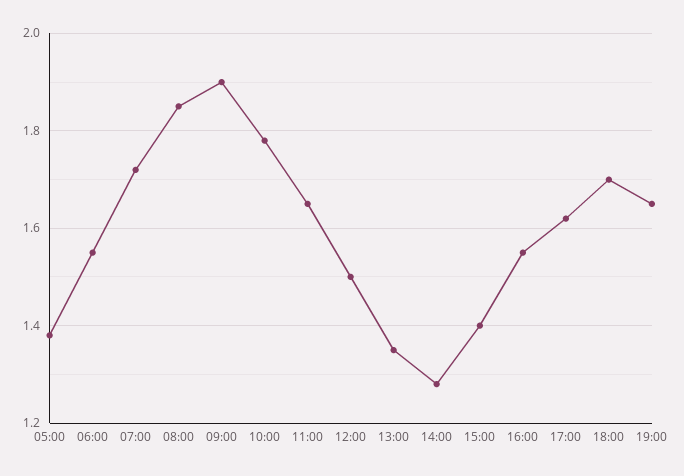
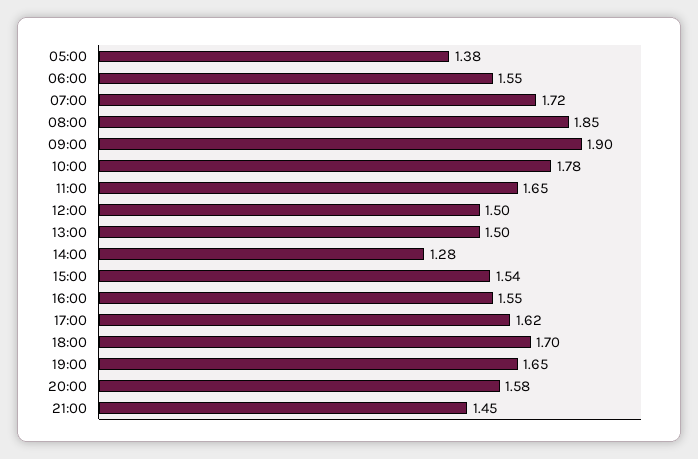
13:00: 1.35 -> 1.5
15:00: 1.4 -> 1.54
20:00: none -> 1.58
21:00: none -> 1.45

